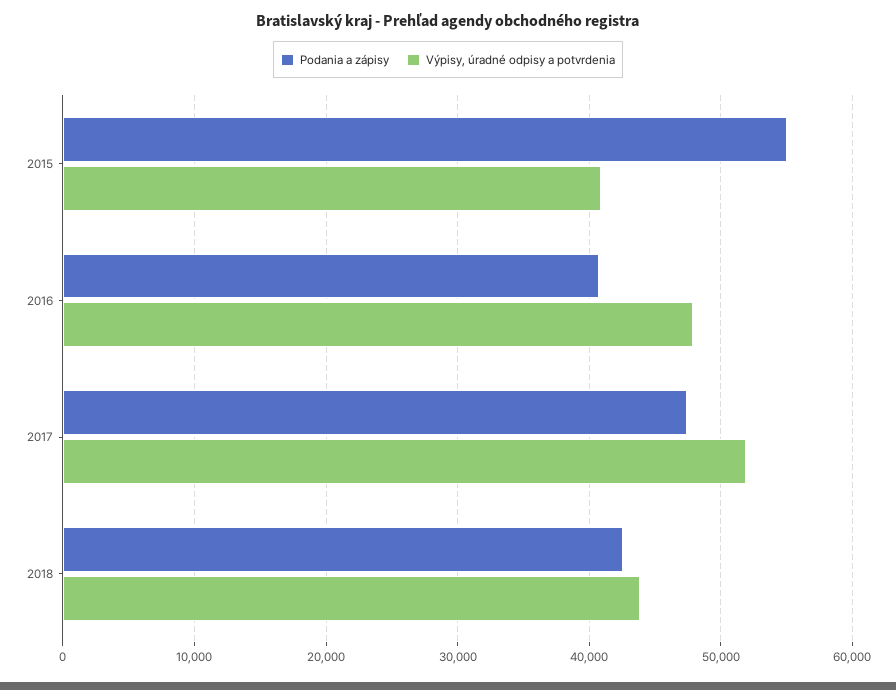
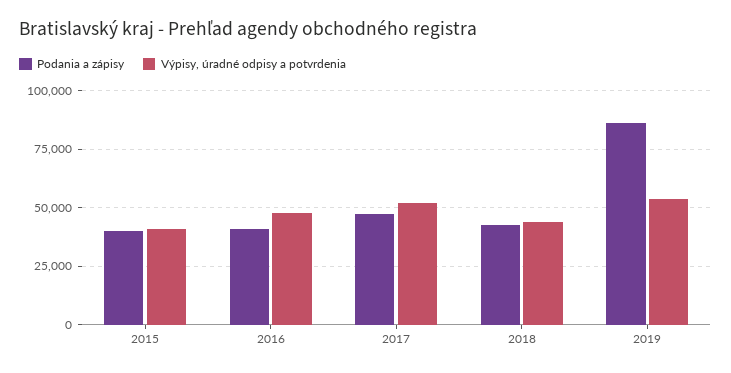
Podania a zápisy, 2015: 55000 -> 40000
Podania a zápisy, 2019: none -> 85000
Výpisy, úradné odpisy a potvrdenia, 2019: none -> 55000

